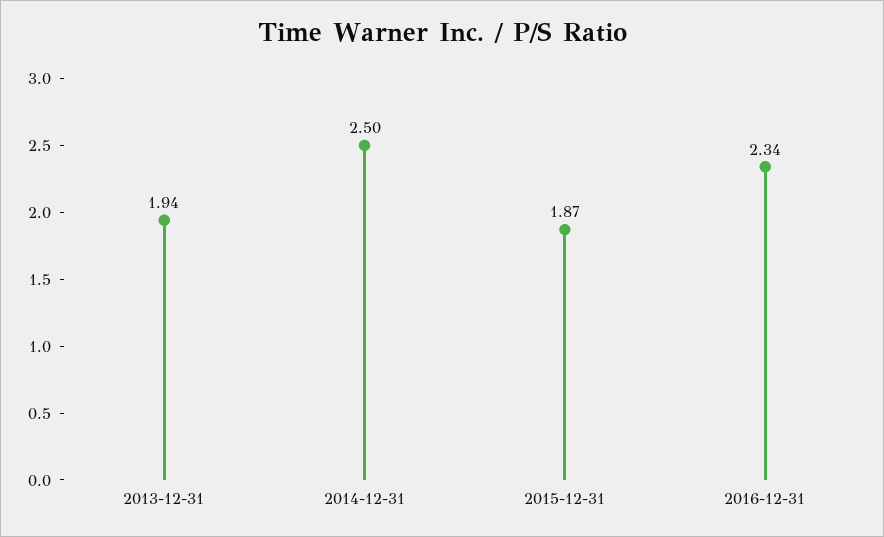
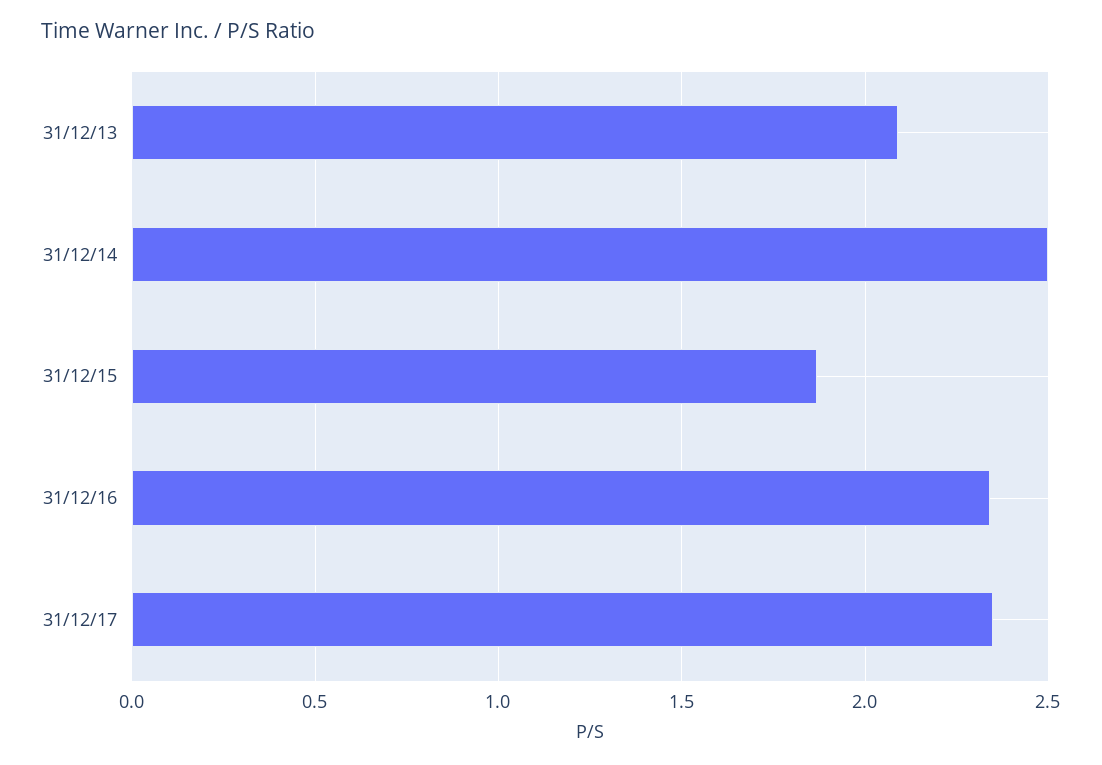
2013-12-31: 1.94 -> 2.1
31/12/17: none -> 2.35

